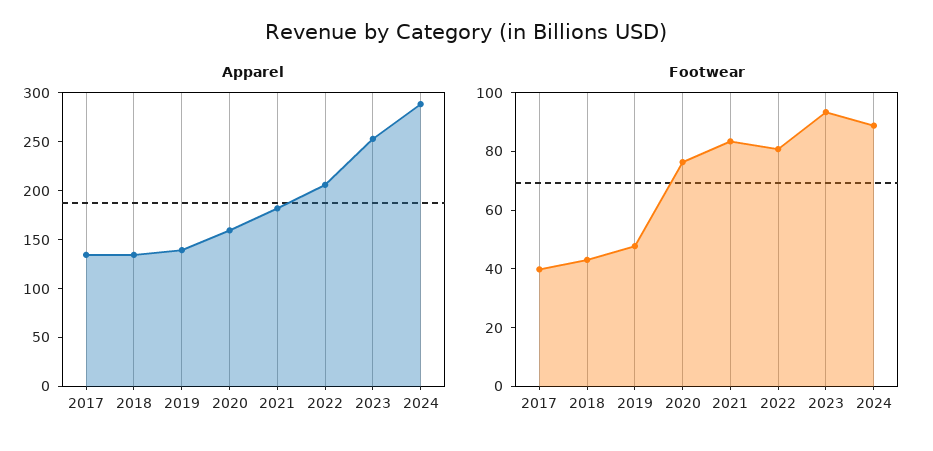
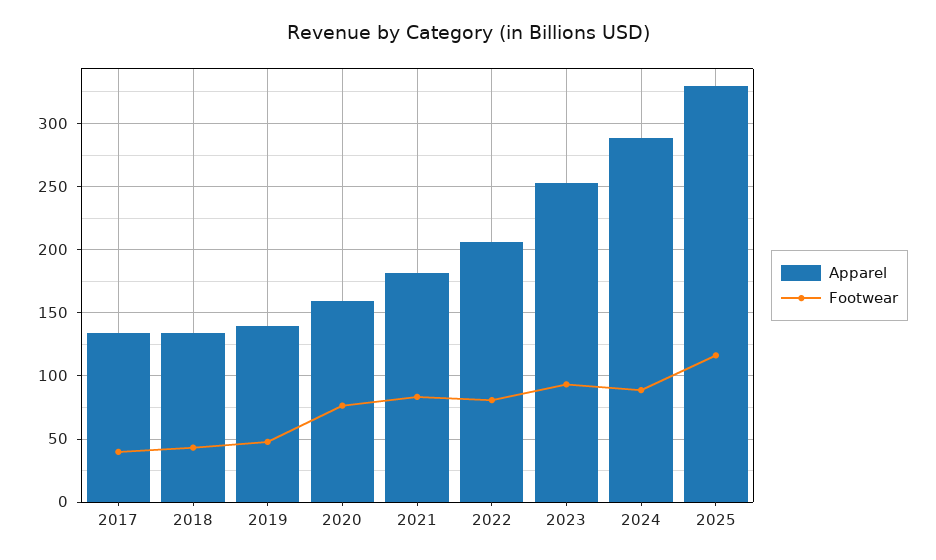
Apparel, 2025: none -> 330
Footwear, 2025: none -> 115

